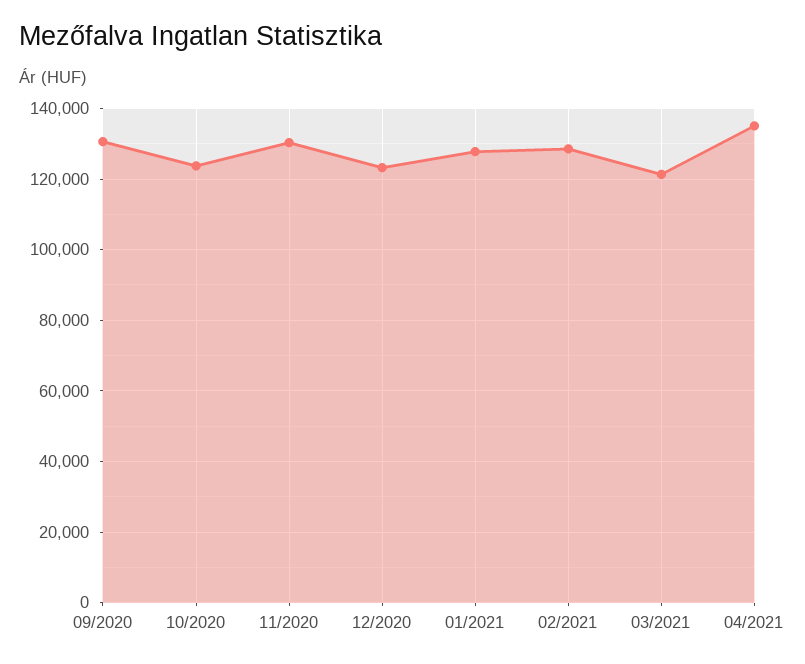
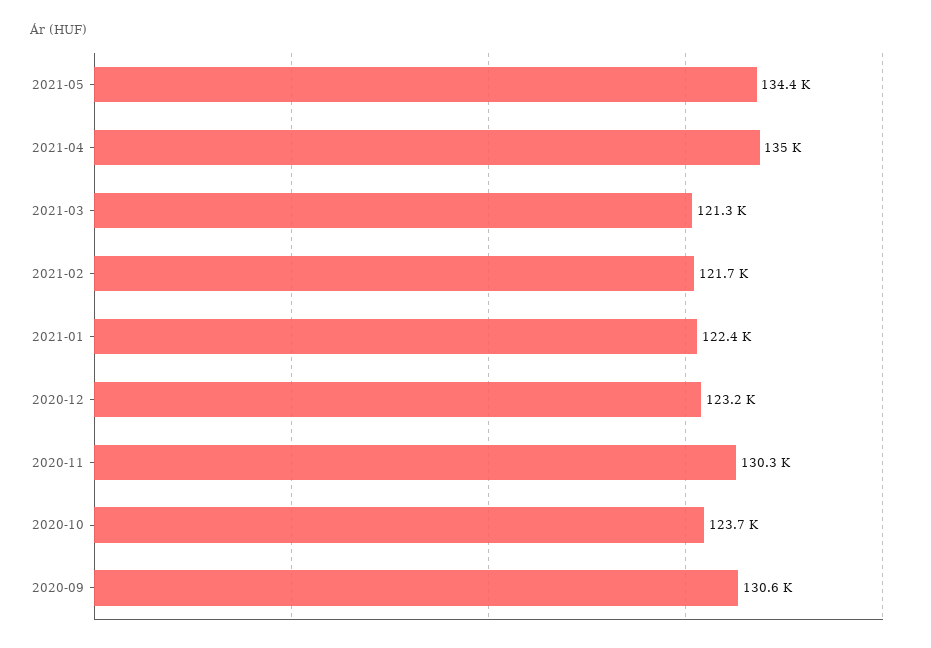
01/2021: 128000 -> 122400
02/2021: 128000 -> 121700
2021-05: none -> 134400

